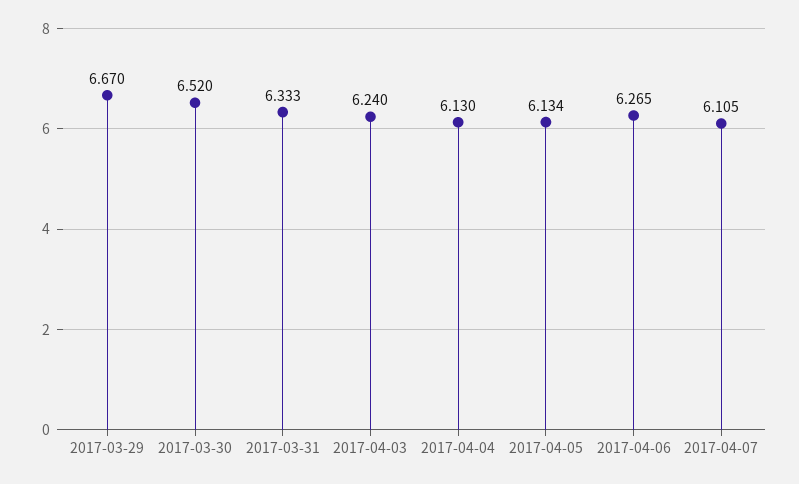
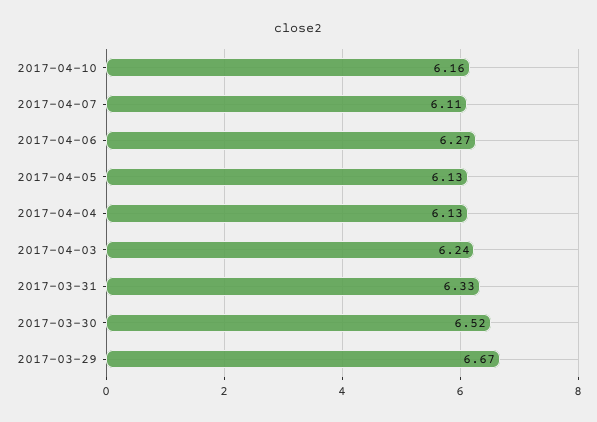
2017-04-10: none -> 6.16

